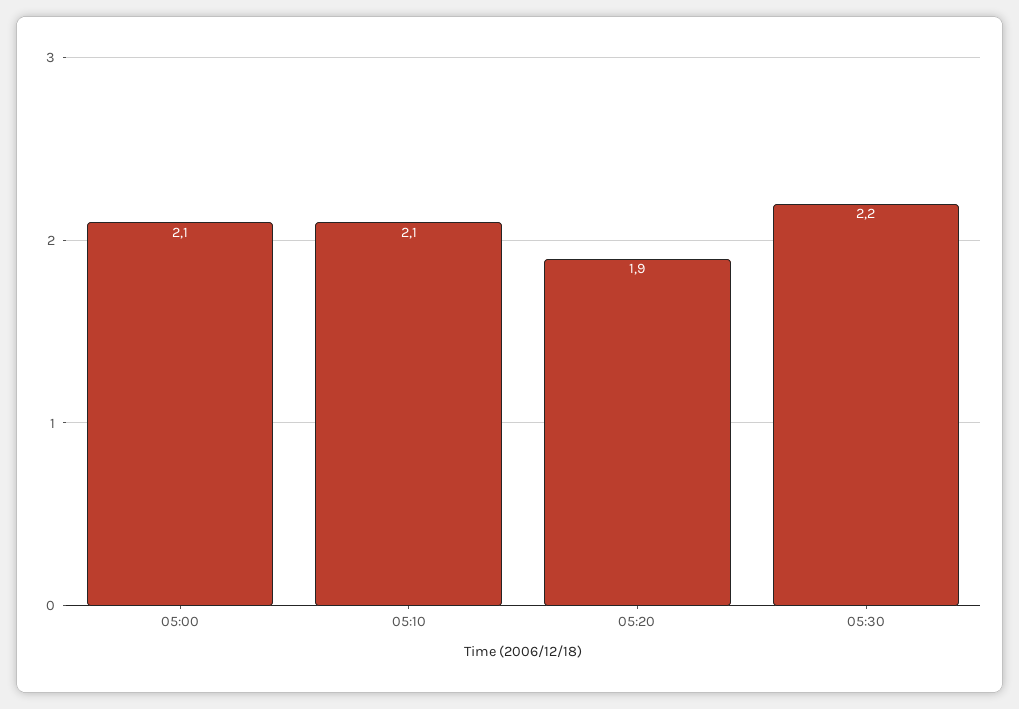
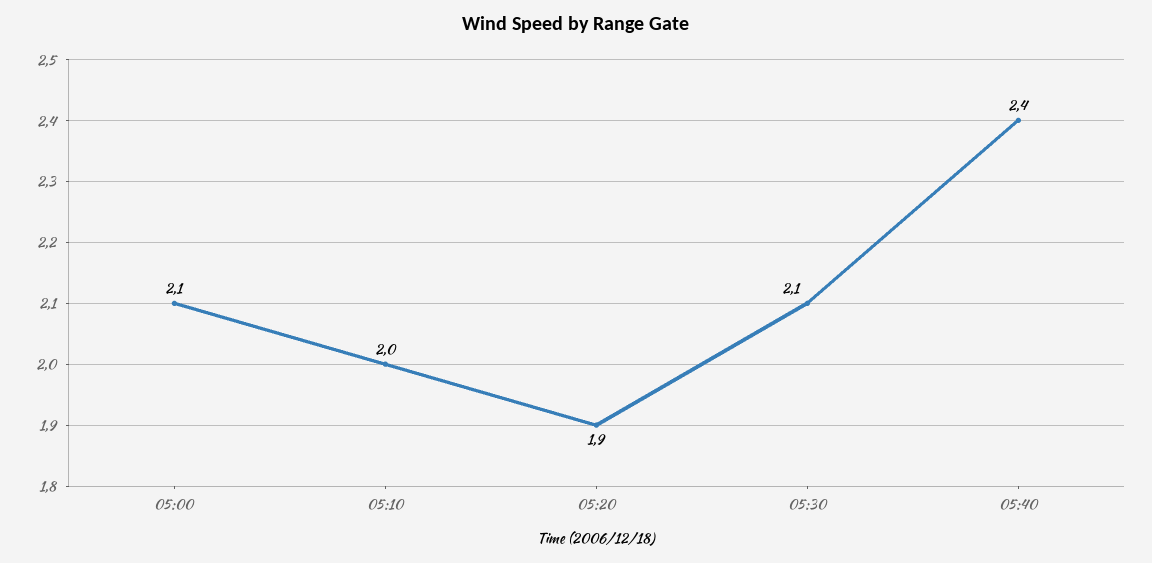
05:10: 2.1 -> 2
05:30: 2.2 -> 2.1
05:40: none -> 2.4

